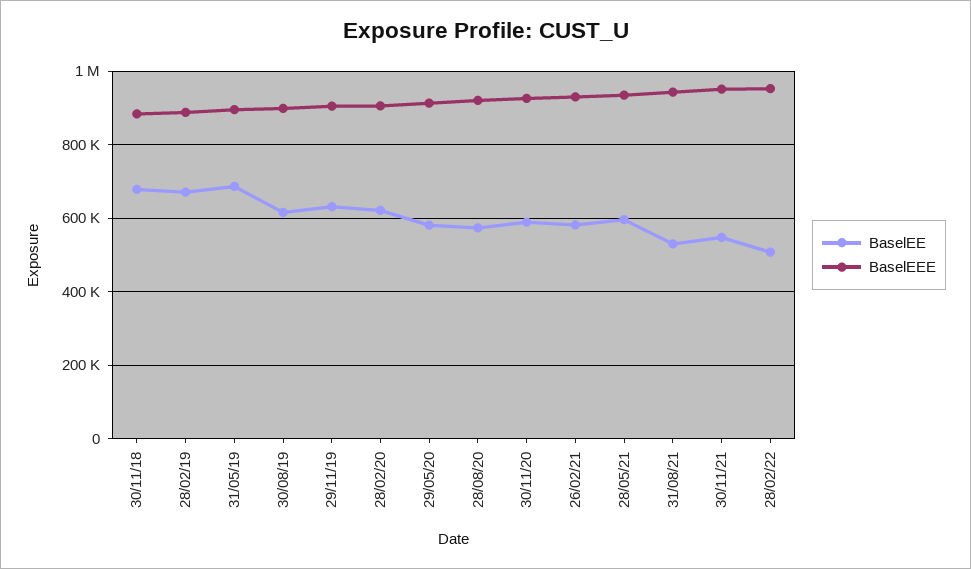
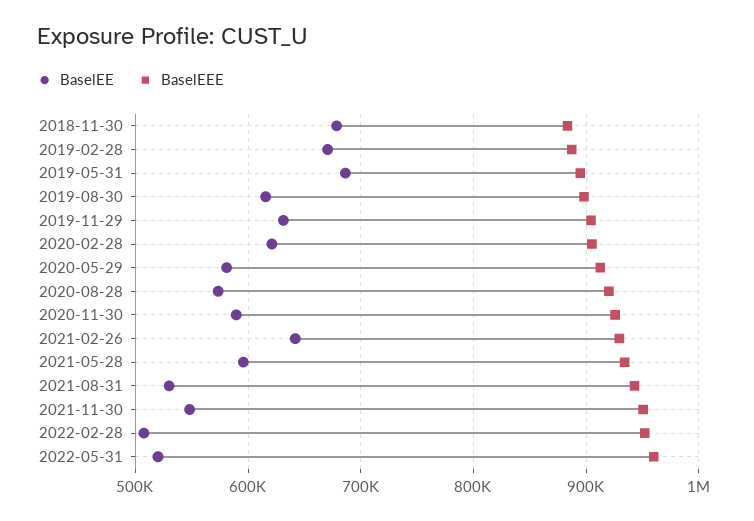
BaselEE, 26/02/21: 580000 -> 640000
BaselEE, 2022-05-31: none -> 520000
BaselEEE, 2022-05-31: none -> 960000

